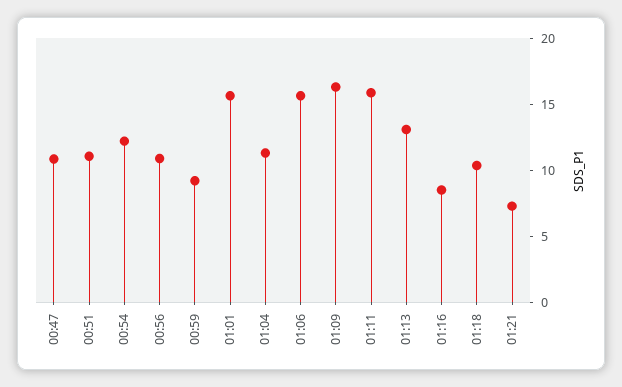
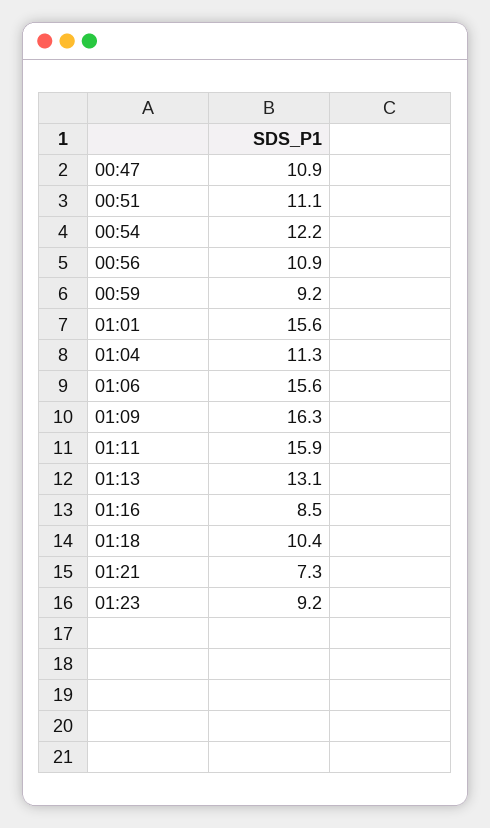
01:23: none -> 9.2

